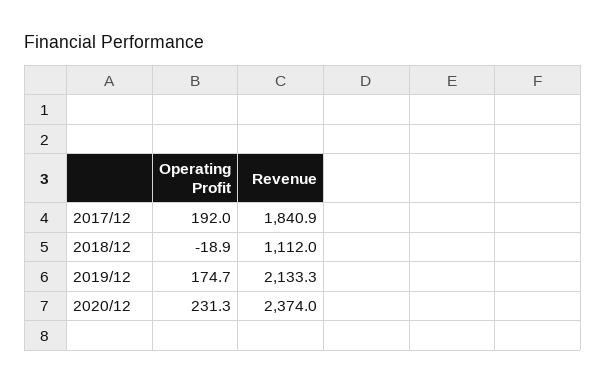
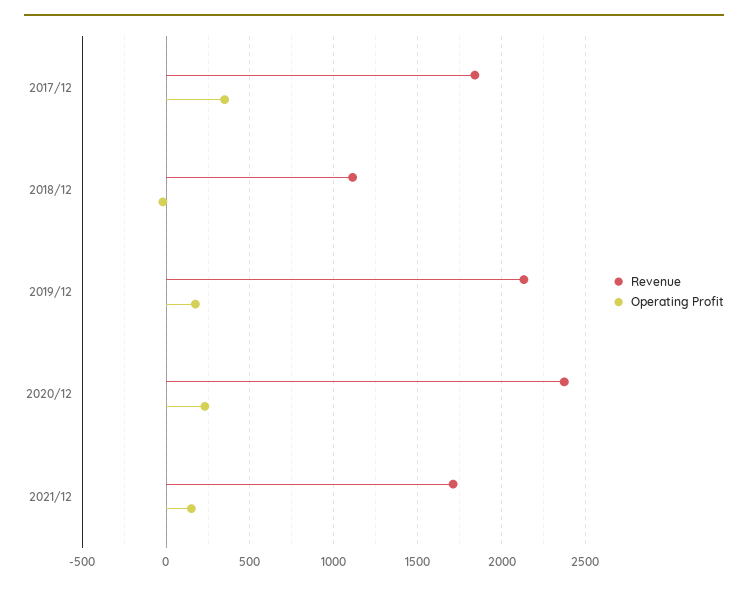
Operating Profit, 2017/12: 192 -> 350
Revenue, 2021/12: none -> 1700
Operating Profit, 2021/12: none -> 150

